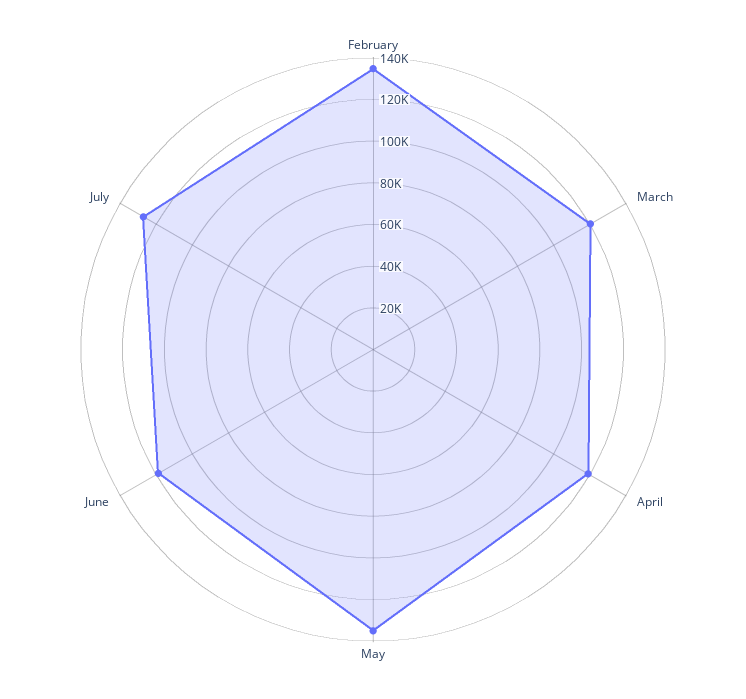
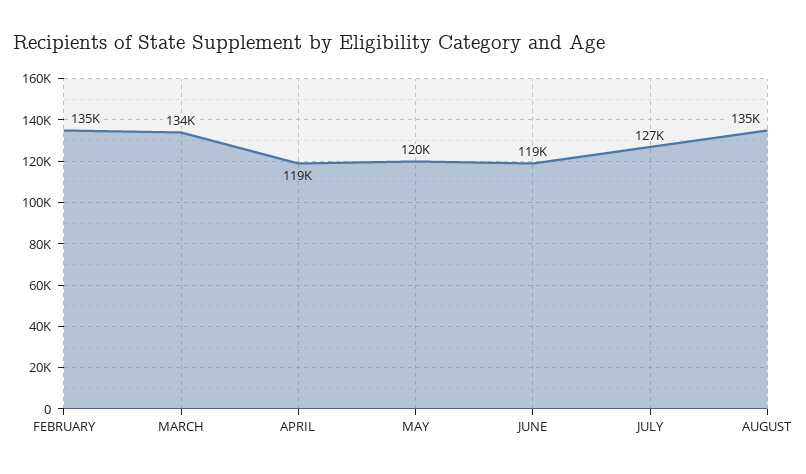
March: 120000 -> 134000
May: 135000 -> 120000
AUGUST: none -> 135000

